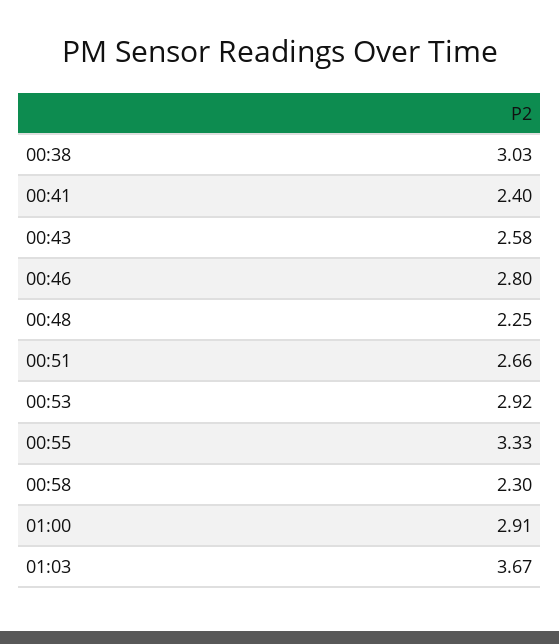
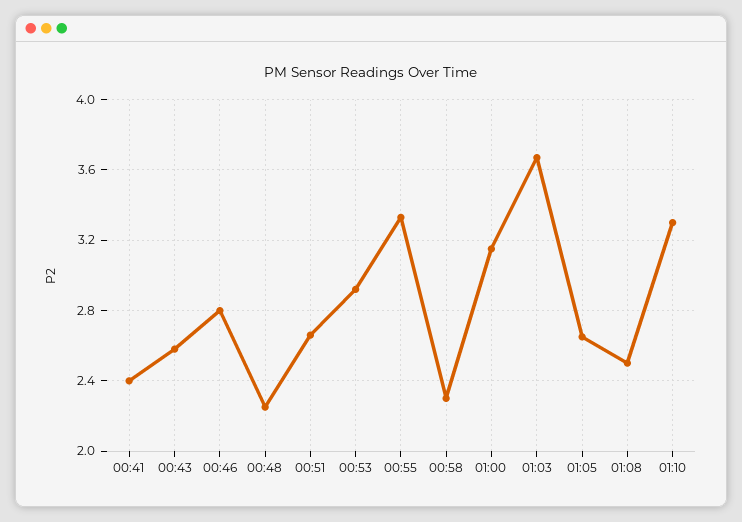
00:38: 3.03 -> none
01:00: 2.91 -> 3.15
01:05: none -> 2.65
01:08: none -> 2.5
01:10: none -> 3.3

